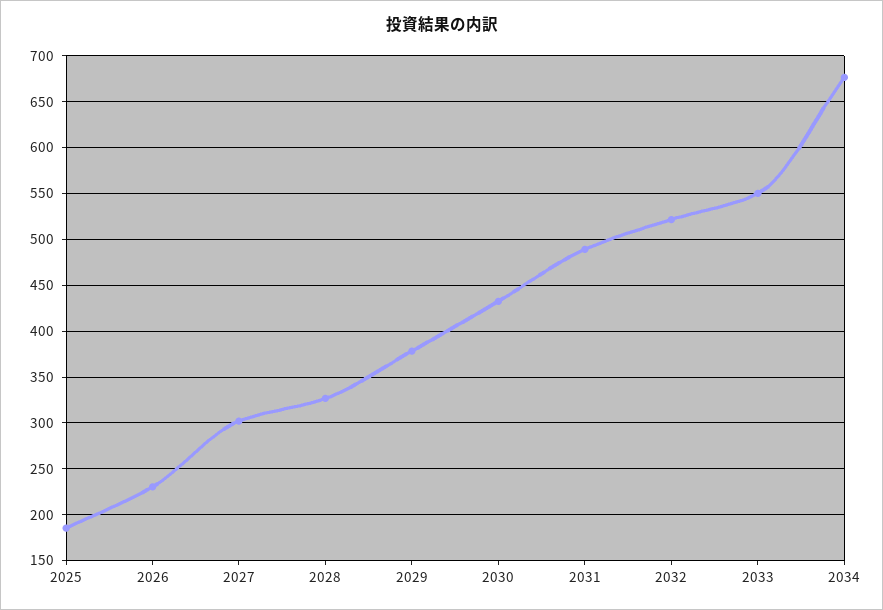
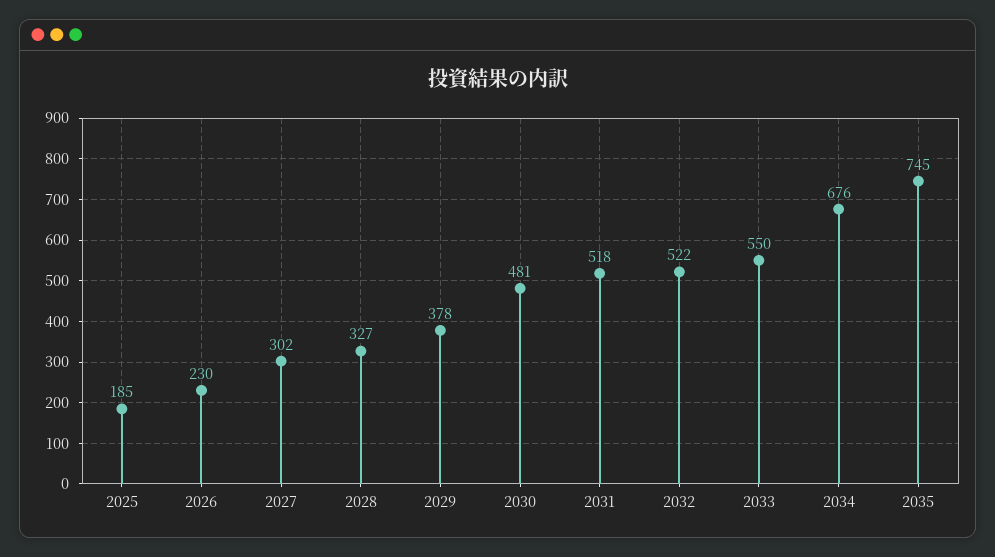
2030: 430 -> 481
2031: 490 -> 518
2035: none -> 745

